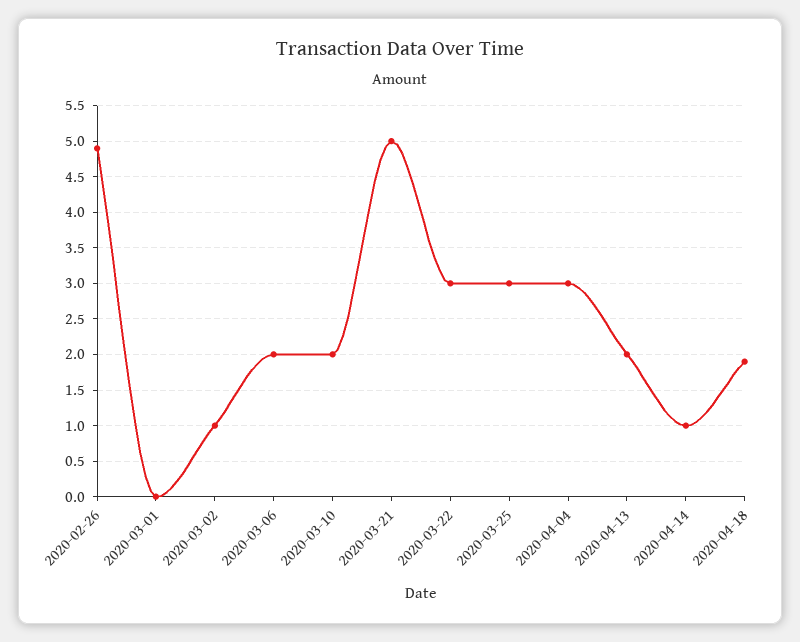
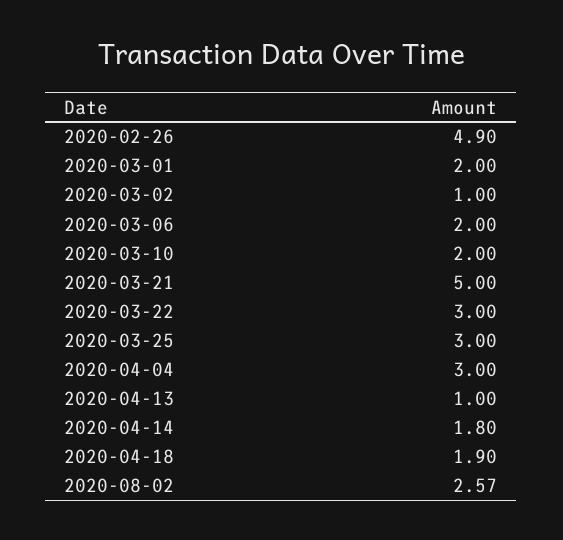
2020-03-01: 0 -> 2
2020-04-13: 2 -> 1
2020-04-14: 1 -> 1.8
2020-08-02: none -> 2.57

